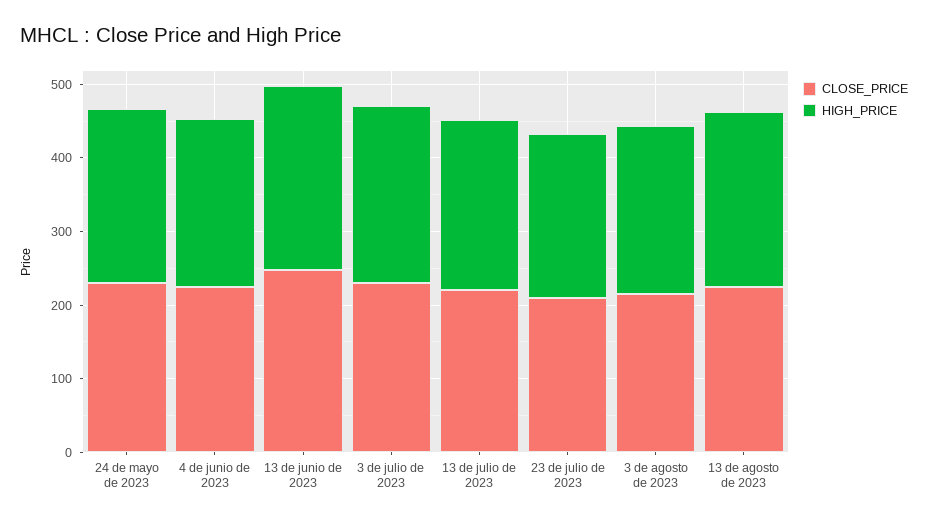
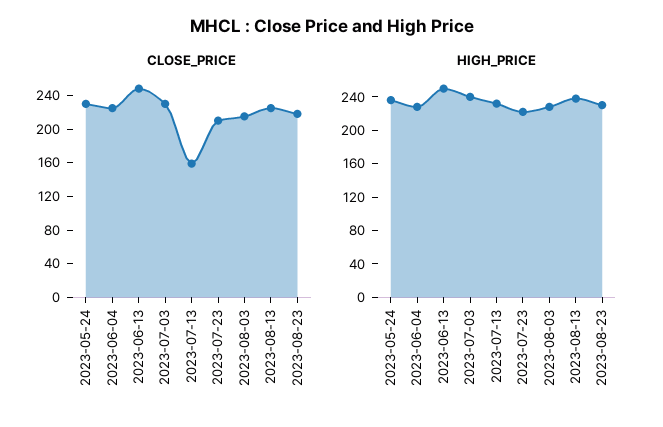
CLOSE_PRICE, 13 de julio de 2023: 220 -> 160
CLOSE_PRICE, 2023-08-23: none -> 220
HIGH_PRICE, 2023-08-23: none -> 230

